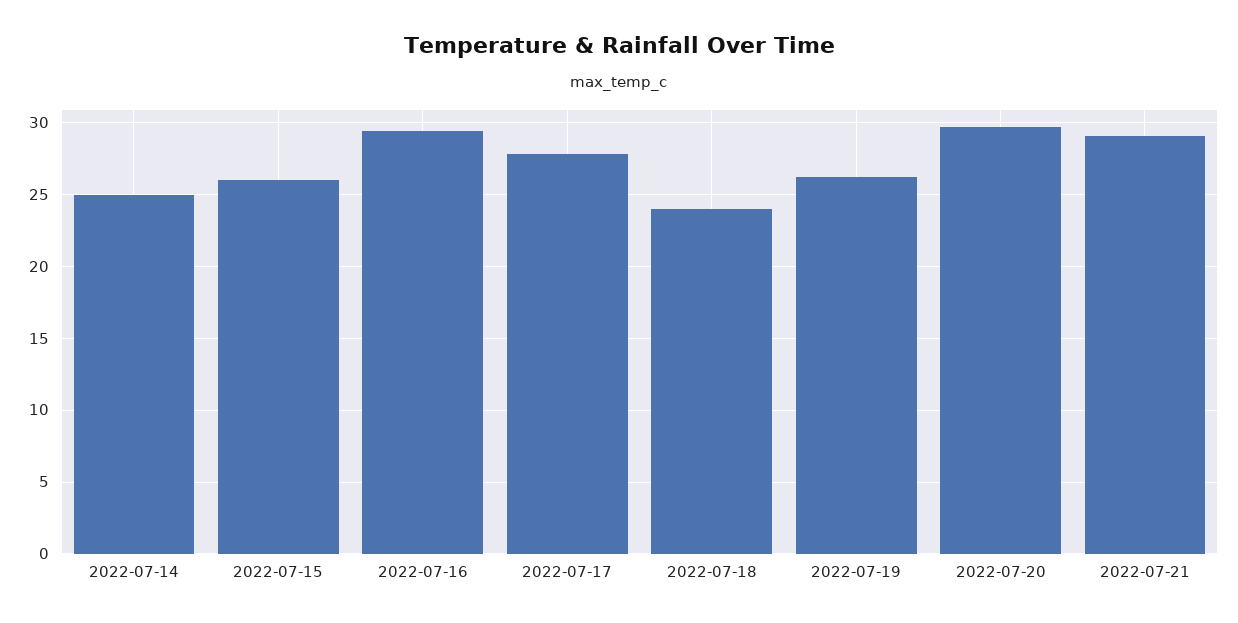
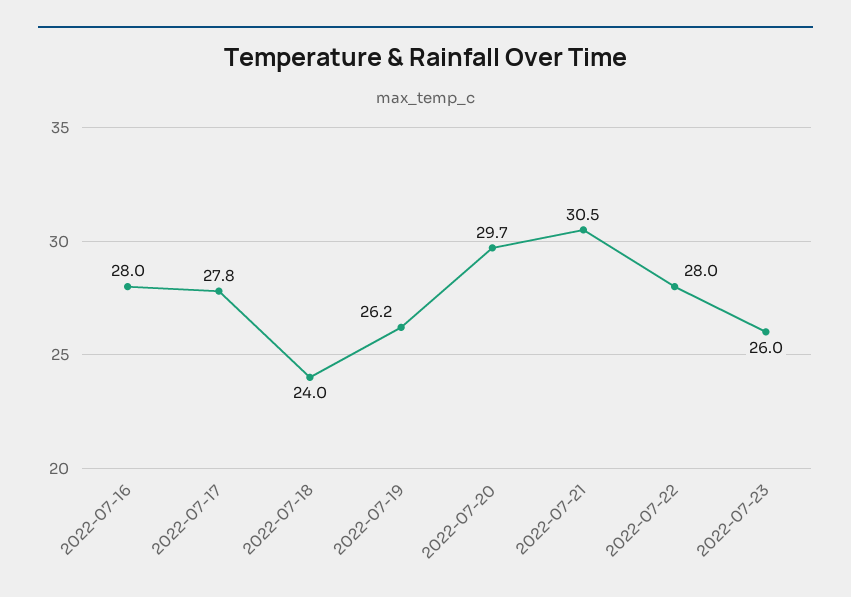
2022-07-14: 25 -> none
2022-07-15: 26 -> none
2022-07-16: 29.5 -> 28
2022-07-21: 29 -> 30.5
2022-07-22: none -> 28
2022-07-23: none -> 26

